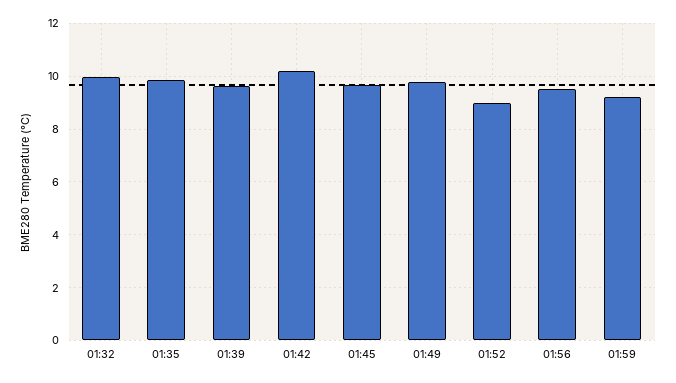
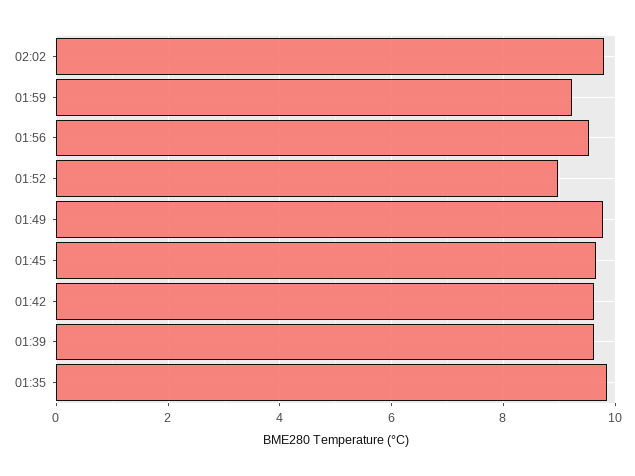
01:32: 10 -> none
01:42: 10.25 -> 9.6
02:02: none -> 9.8

